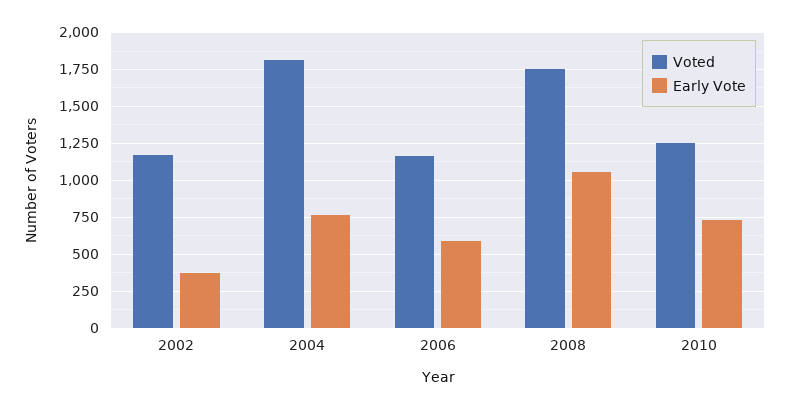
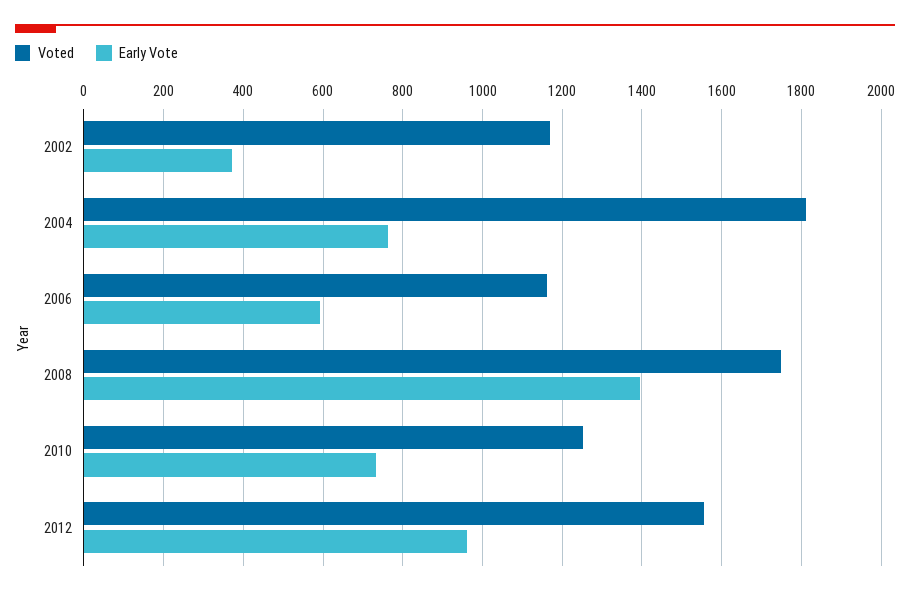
Early Vote, 2008: 1050 -> 1400
Voted, 2012: none -> 1560
Early Vote, 2012: none -> 960

